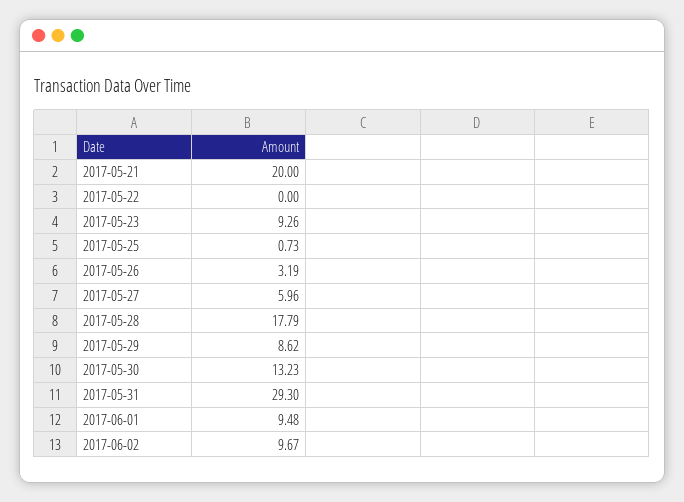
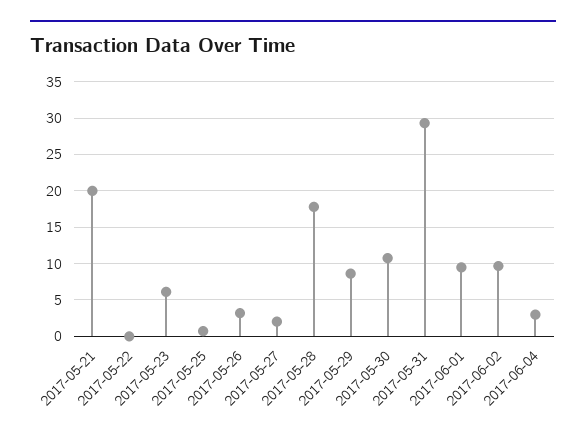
2017-05-23: 9.26 -> 6
2017-05-27: 5.96 -> 2
2017-05-30: 13.23 -> 11
2017-06-04: none -> 3

